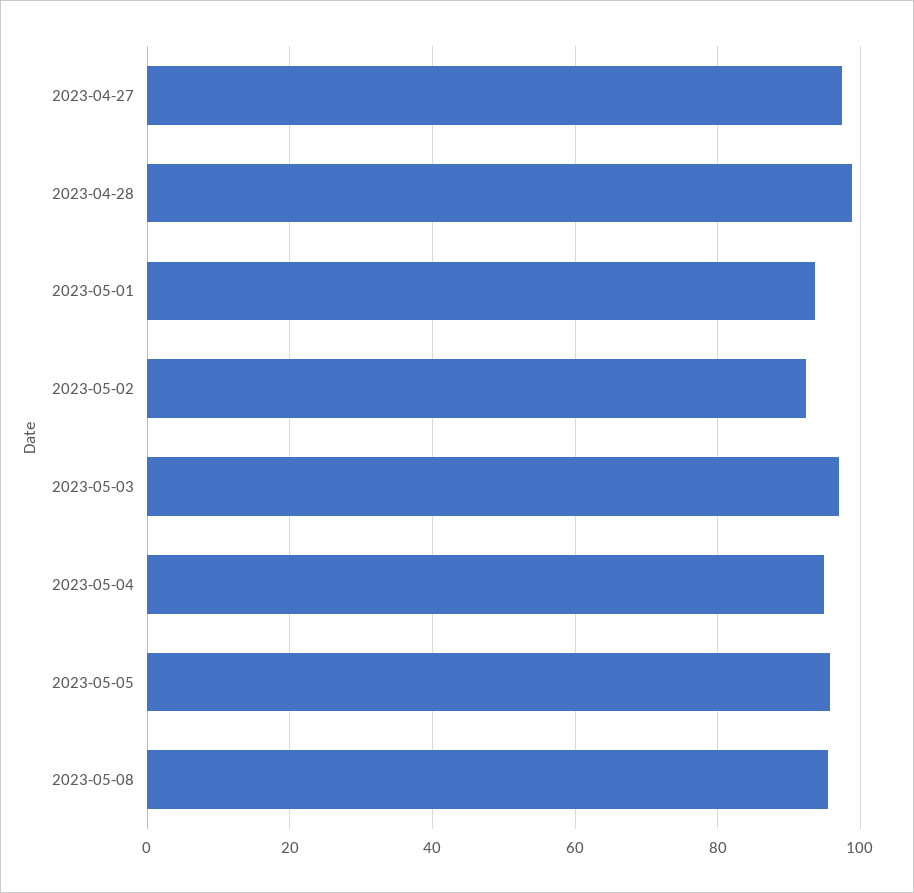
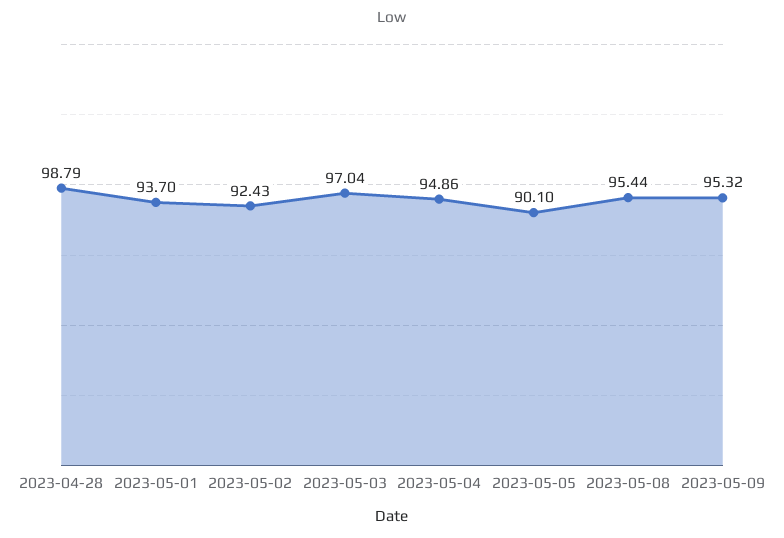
2023-04-27: 98 -> none
2023-05-05: 96 -> 90.1
2023-05-09: none -> 95.32

